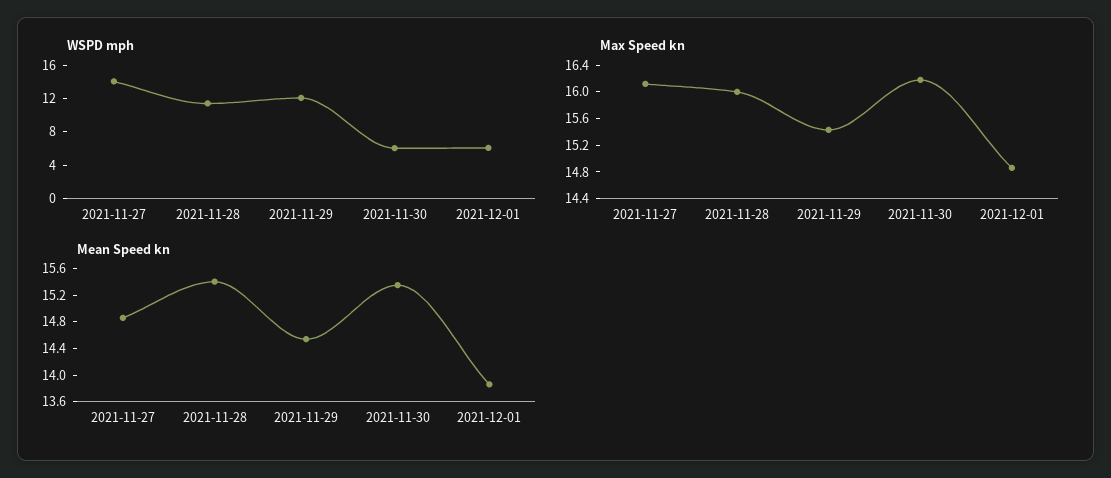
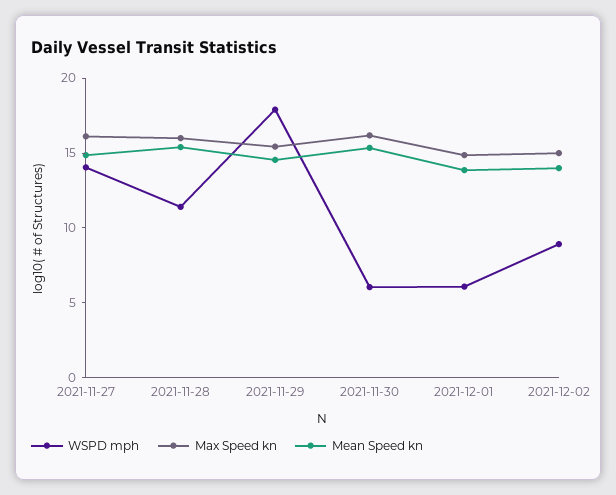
WSPD mph, 2021-11-29: 12 -> 18
WSPD mph, 2021-12-02: none -> 9
Max Speed kn, 2021-12-02: none -> 15
Mean Speed kn, 2021-12-02: none -> 14

